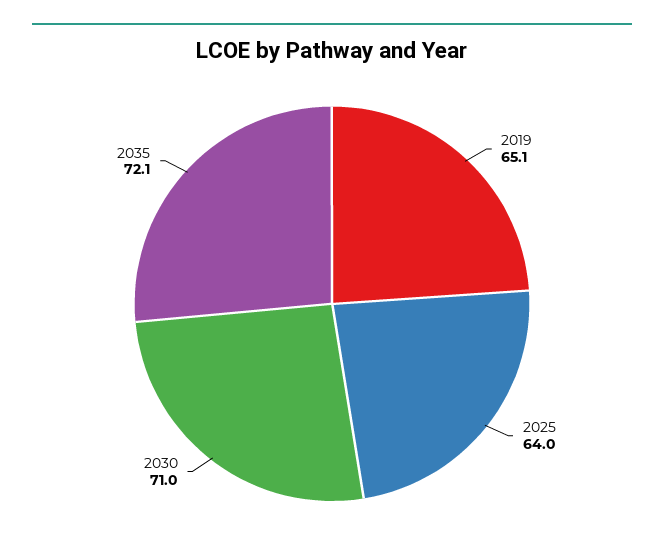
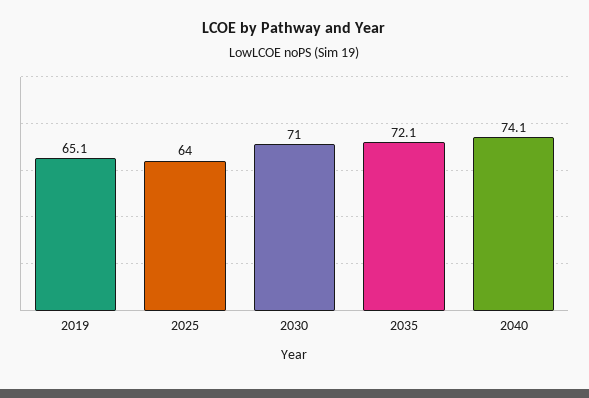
2040: none -> 74.1

